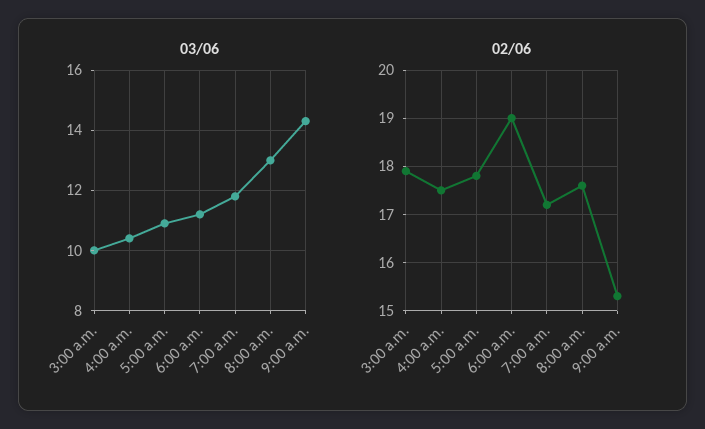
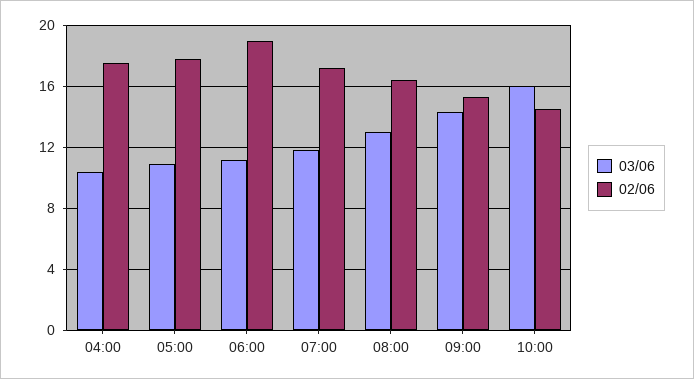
03/06, 3:00 a.m.: 10 -> none
02/06, 3:00 a.m.: 18 -> none
02/06, 8:00 a.m.: 17.5 -> 16.5
03/06, 10:00: none -> 16
02/06, 10:00: none -> 14.5

